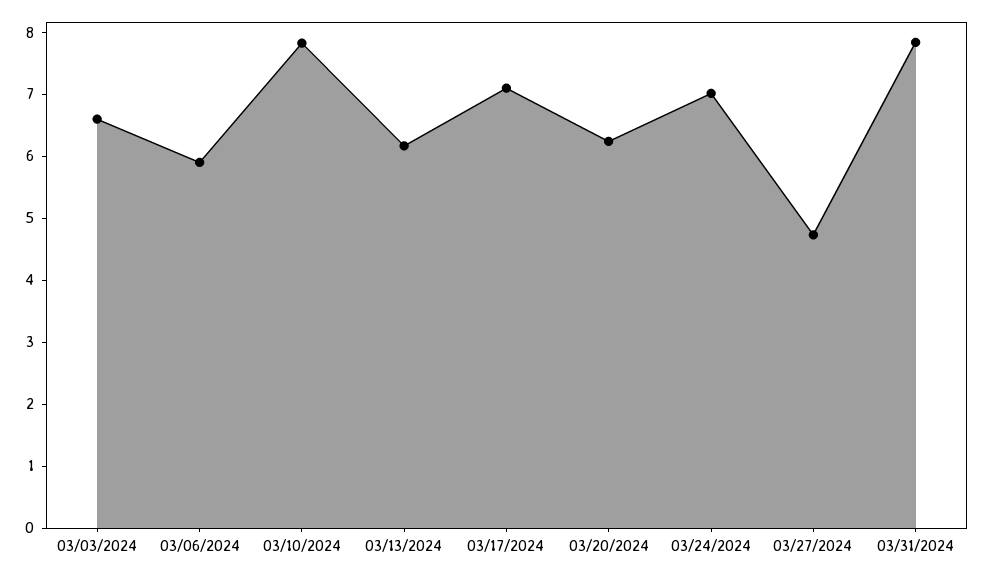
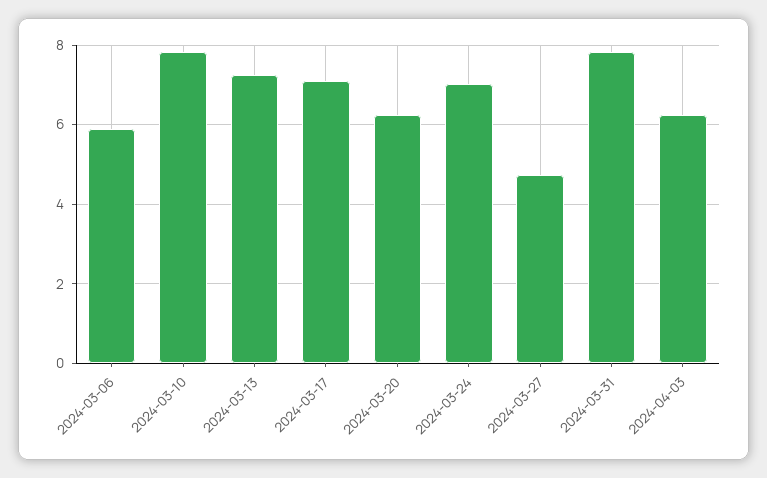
03/03/2024: 6.6 -> none
03/13/2024: 6.2 -> 7.2
2024-04-03: none -> 6.2

